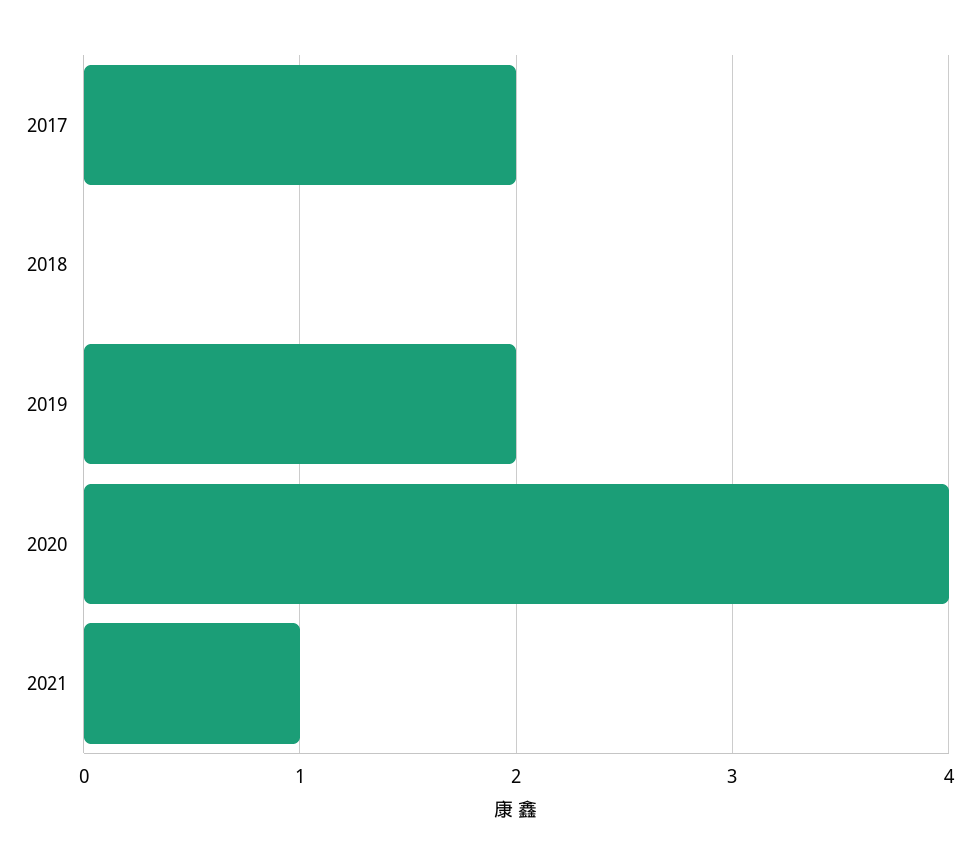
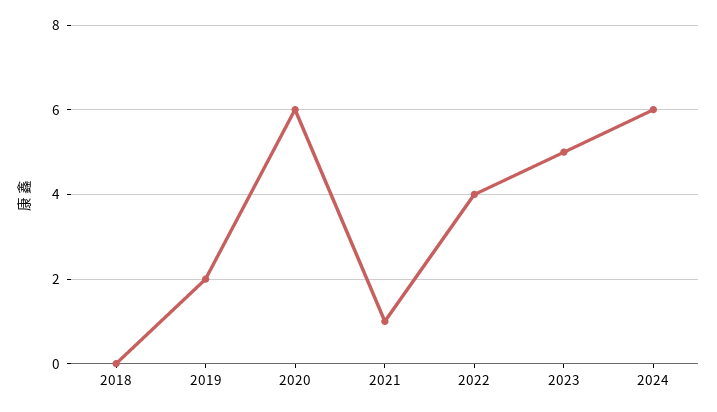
2017: 2 -> none
2020: 4 -> 6
2022: none -> 4
2023: none -> 5
2024: none -> 6

